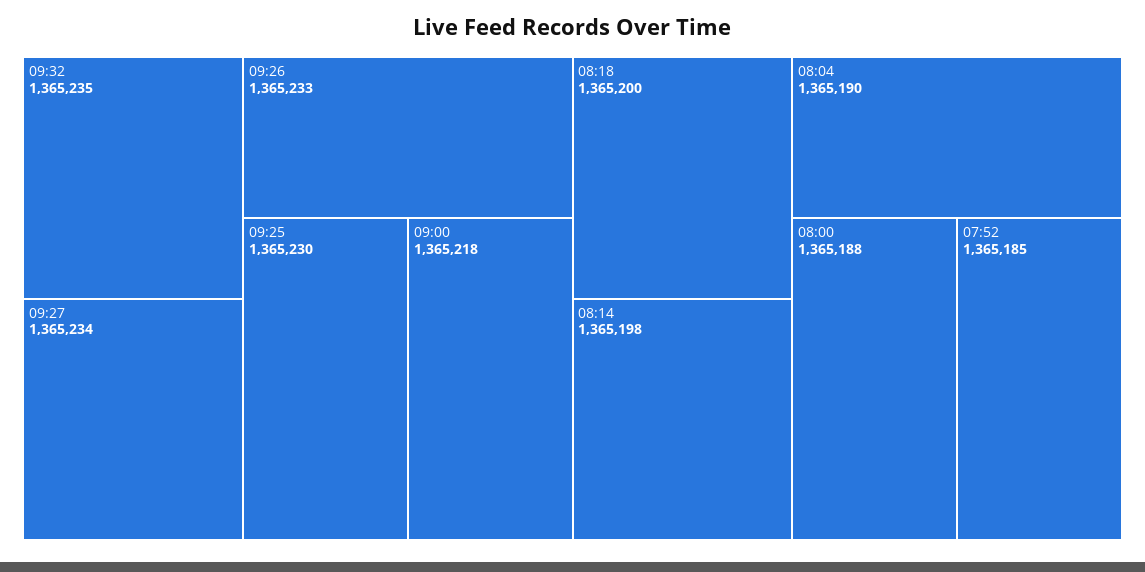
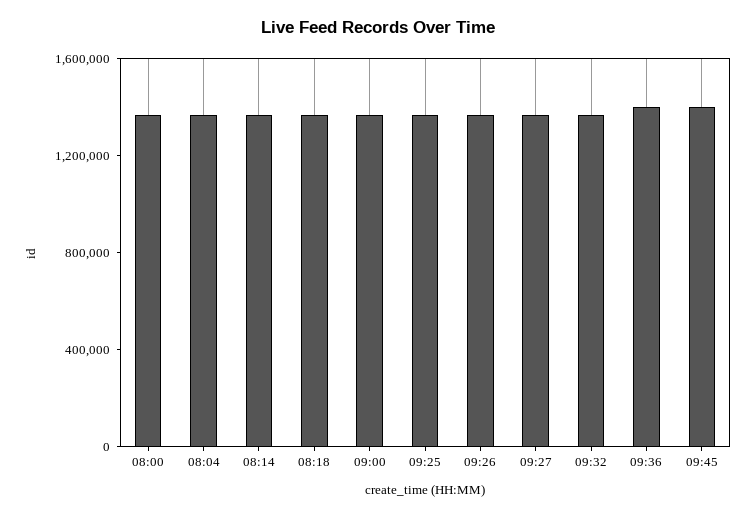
07:52: 1365185 -> none
09:36: none -> 1400000
09:45: none -> 1400000

